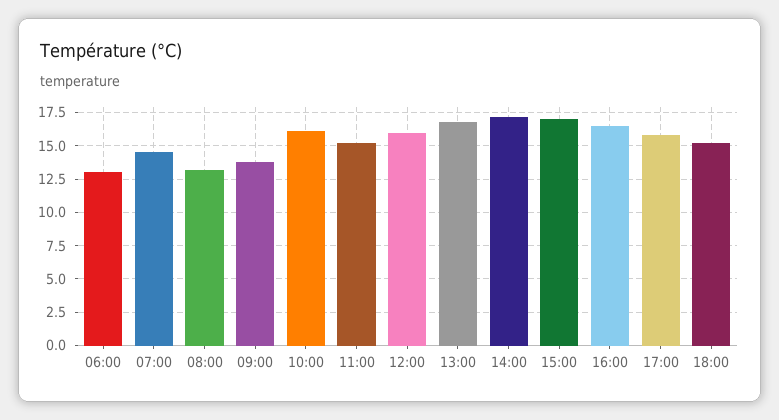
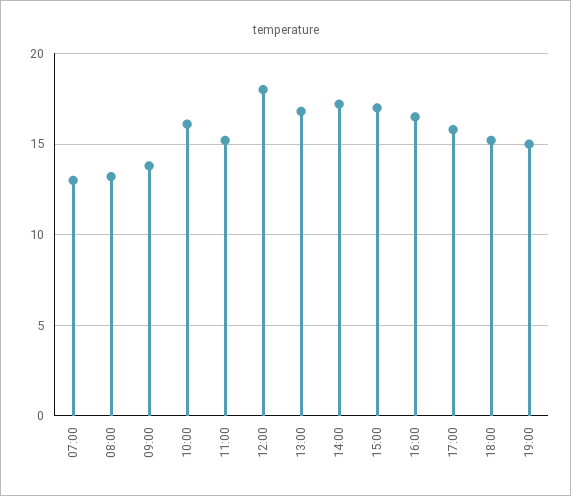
06:00: 13 -> none
07:00: 14.5 -> 13
12:00: 16 -> 18
19:00: none -> 15

